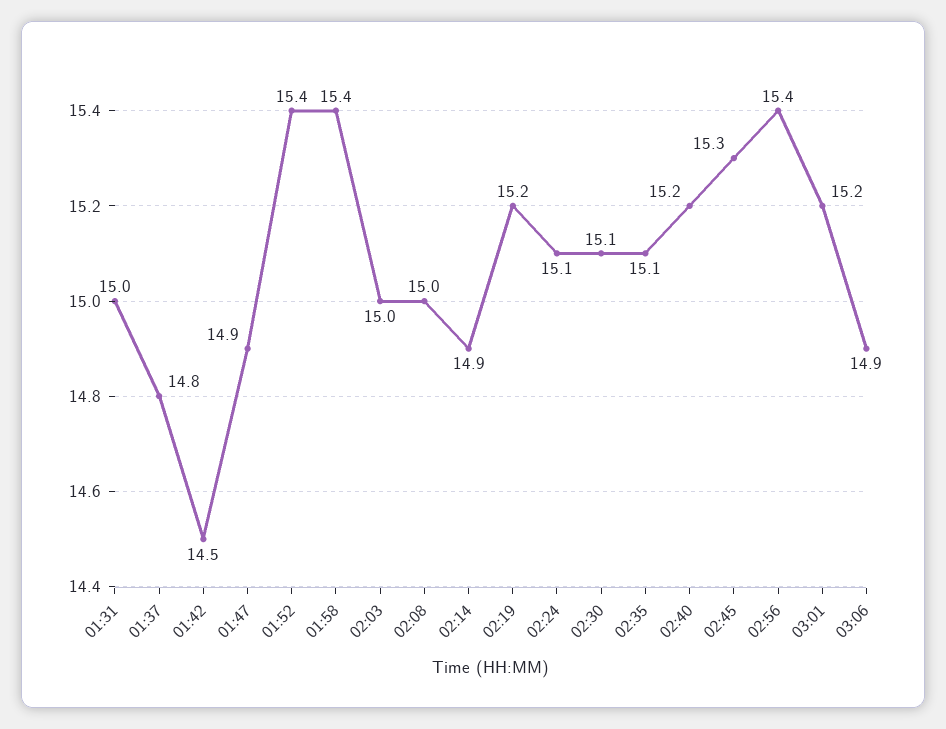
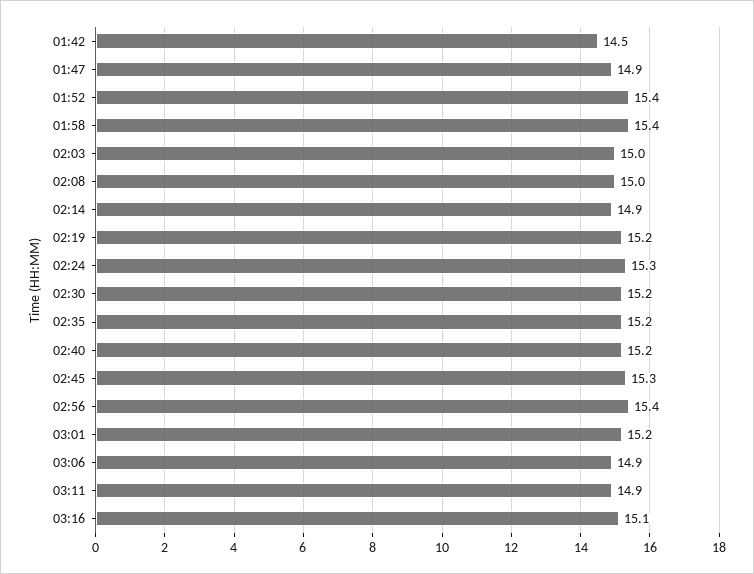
01:31: 15 -> none
01:37: 14.8 -> none
02:24: 15.1 -> 15.3
02:30: 15.1 -> 15.2
02:35: 15.1 -> 15.2
03:11: none -> 14.9
03:16: none -> 15.1

